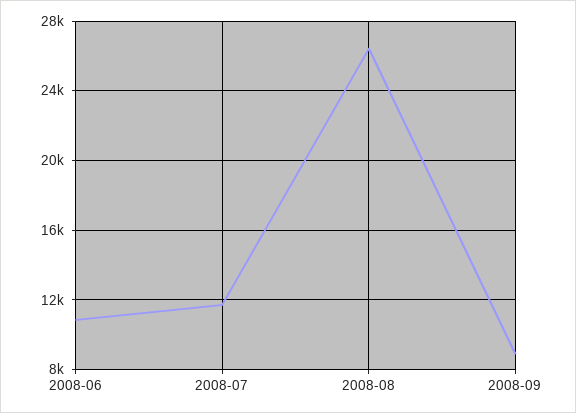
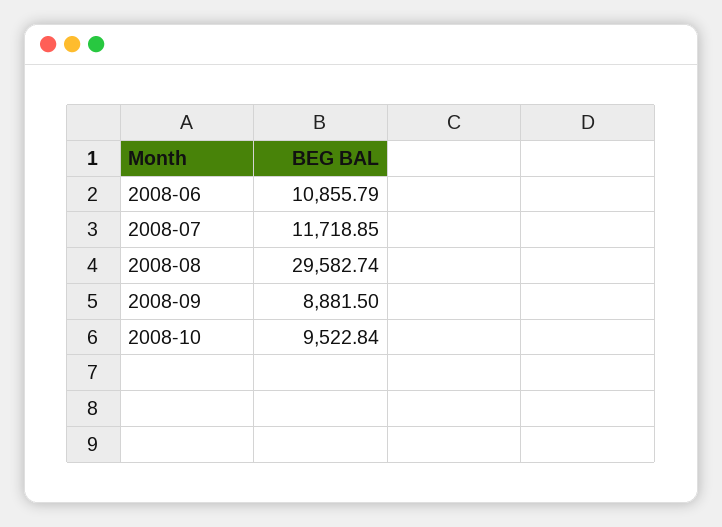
2008-08: 26500 -> 29582.74
2008-10: none -> 9522.84

